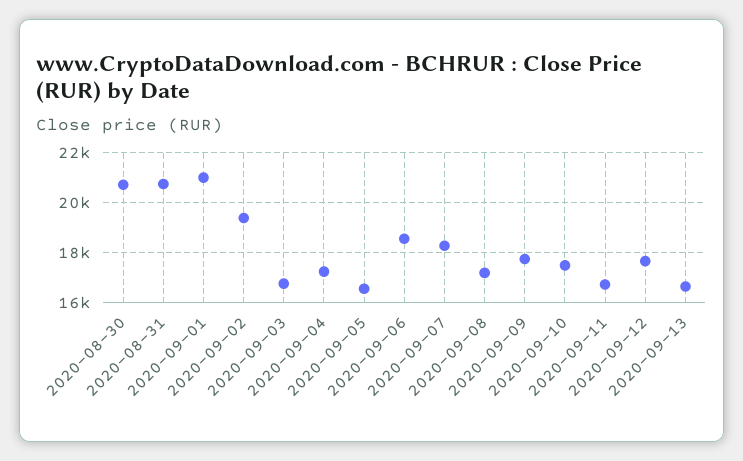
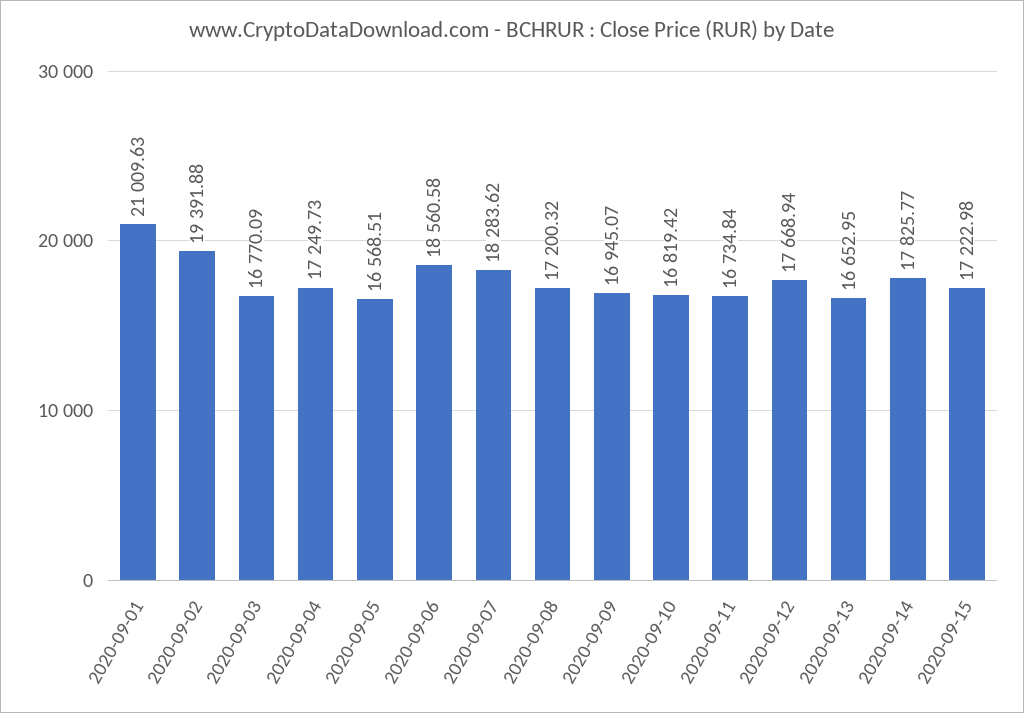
2020-08-30: 20750 -> none
2020-08-31: 20750 -> none
2020-09-09: 17750 -> 16945.07
2020-09-10: 17500 -> 16819.42
2020-09-14: none -> 17825.77
2020-09-15: none -> 17222.98

